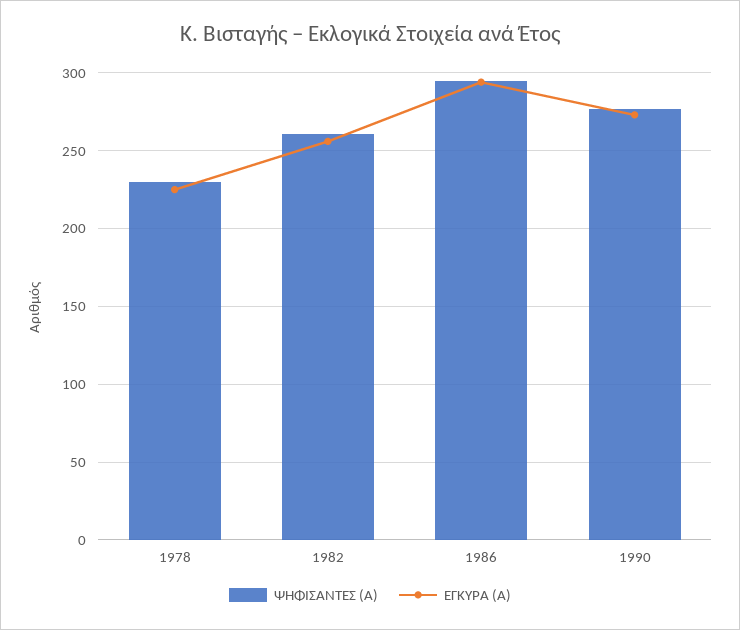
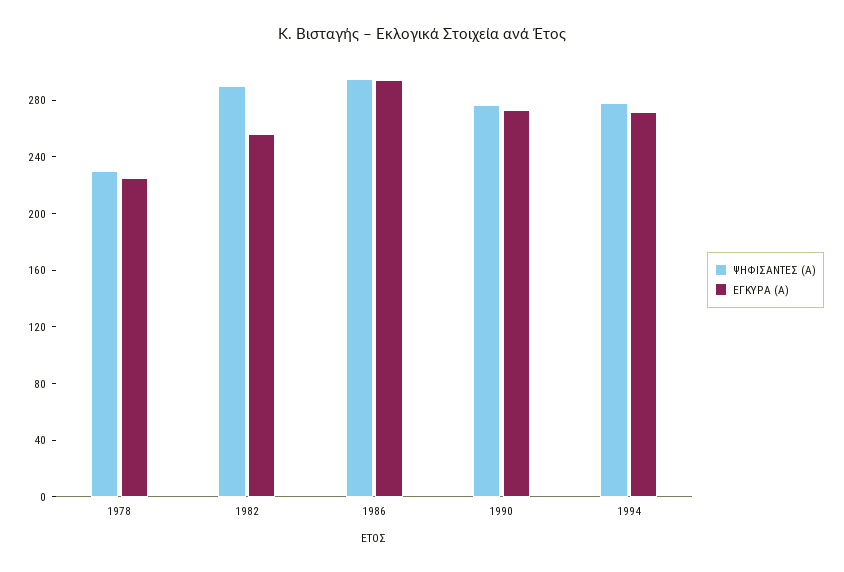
ΨΗΦΙΣΑΝΤΕΣ (Α), 1982: 260 -> 290
ΨΗΦΙΣΑΝΤΕΣ (Α), 1994: none -> 280
ΕΓΚΥΡΑ (Α), 1994: none -> 270

